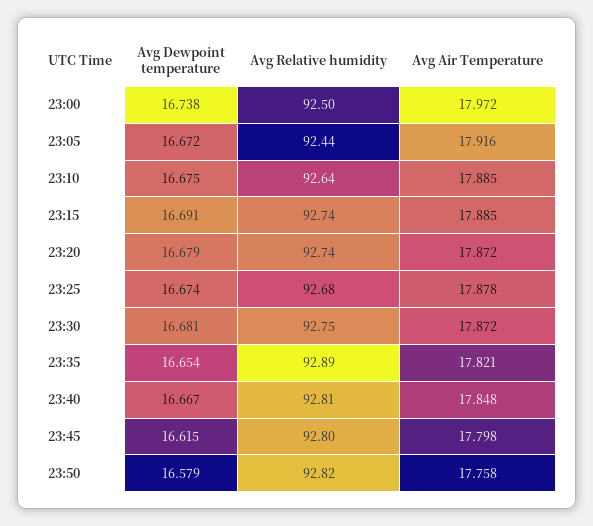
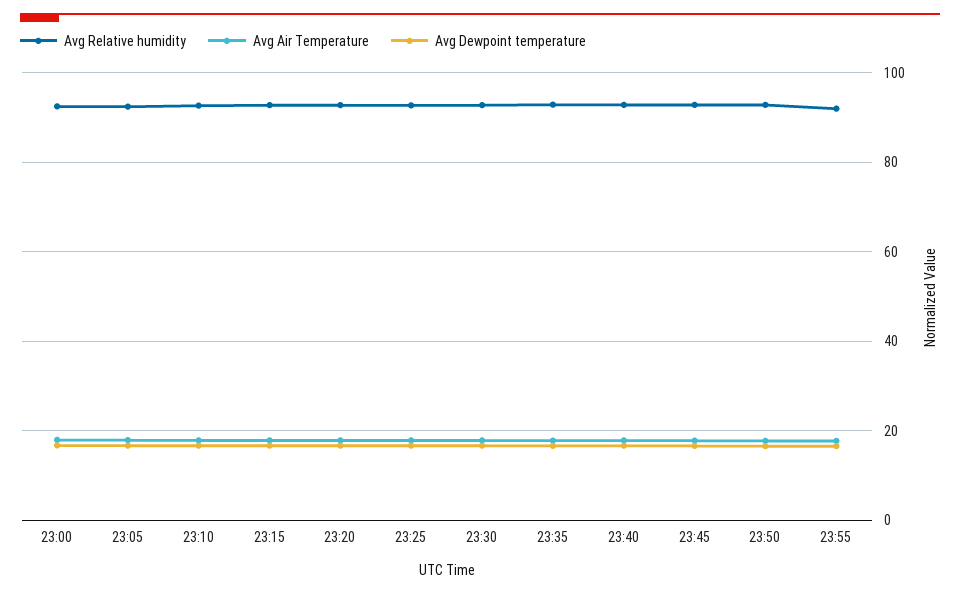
Avg Relative humidity, 23:55: none -> 92
Avg Air Temperature, 23:55: none -> 18
Avg Dewpoint temperature, 23:55: none -> 16

